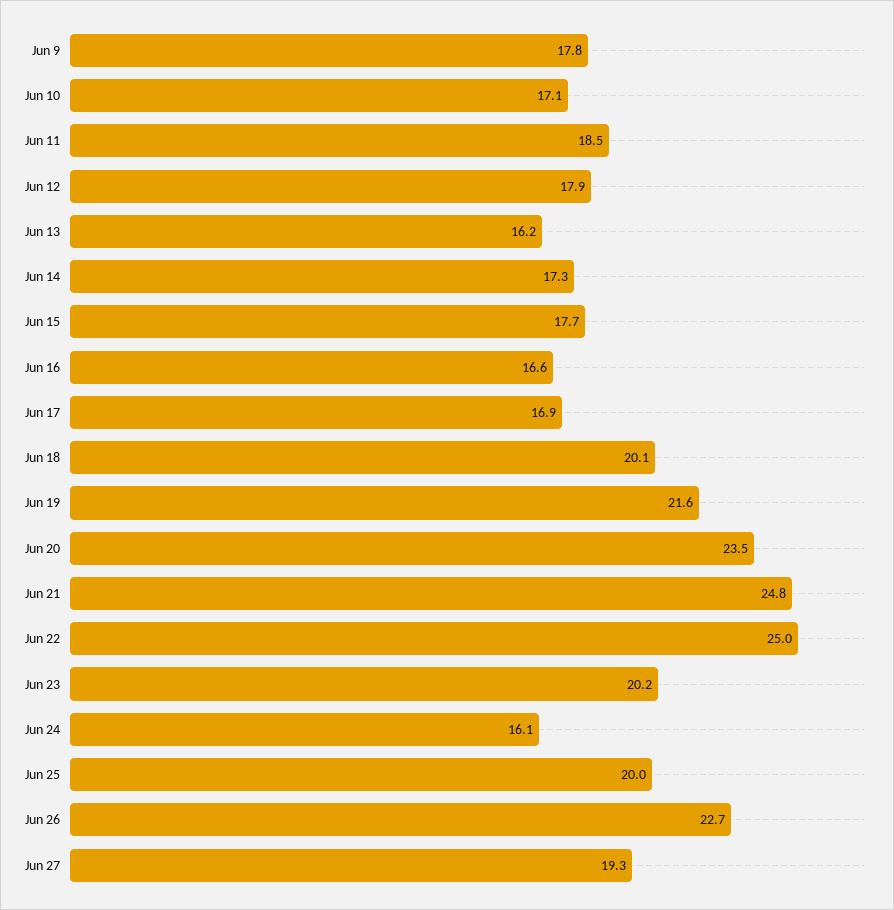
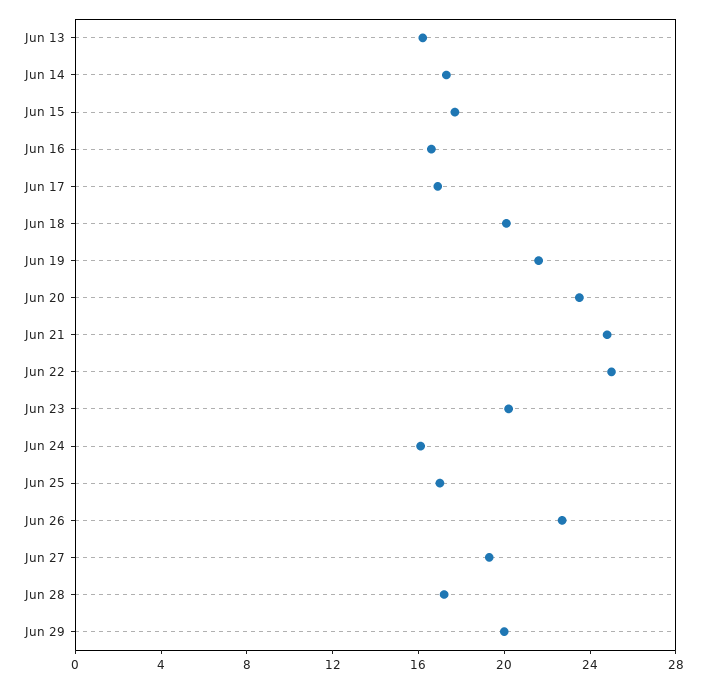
Jun 9: 17.8 -> none
Jun 10: 17.1 -> none
Jun 11: 18.5 -> none
Jun 12: 17.9 -> none
Jun 25: 20 -> 17
Jun 28: none -> 17
Jun 29: none -> 20

